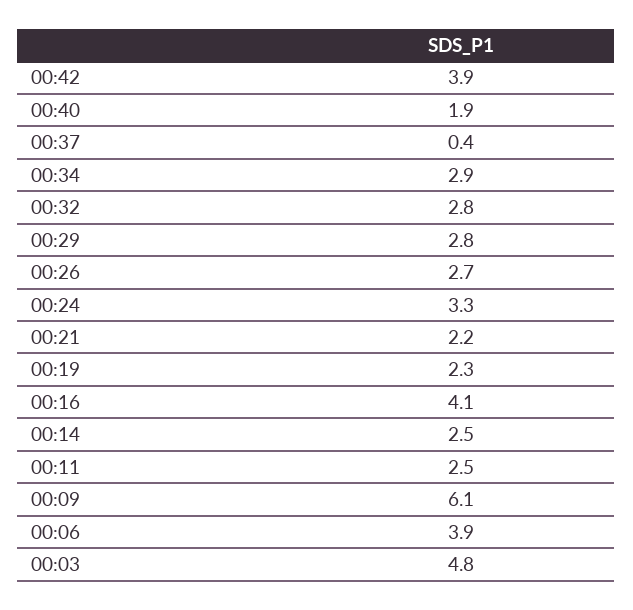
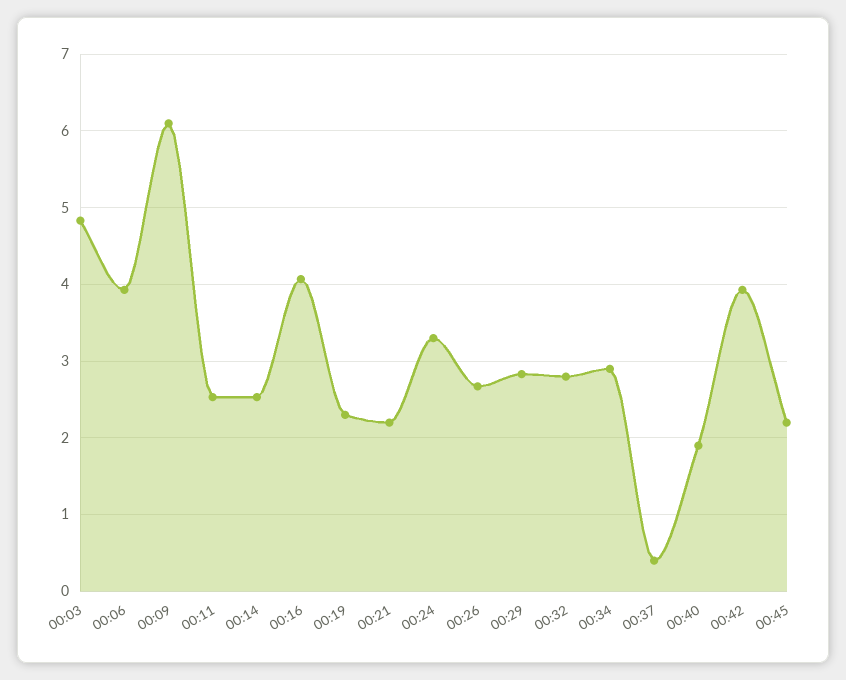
00:45: none -> 2.2

